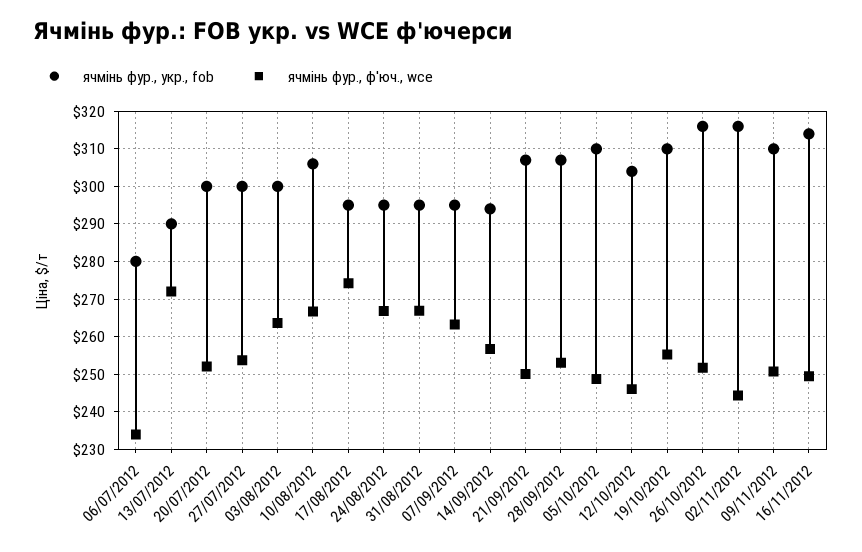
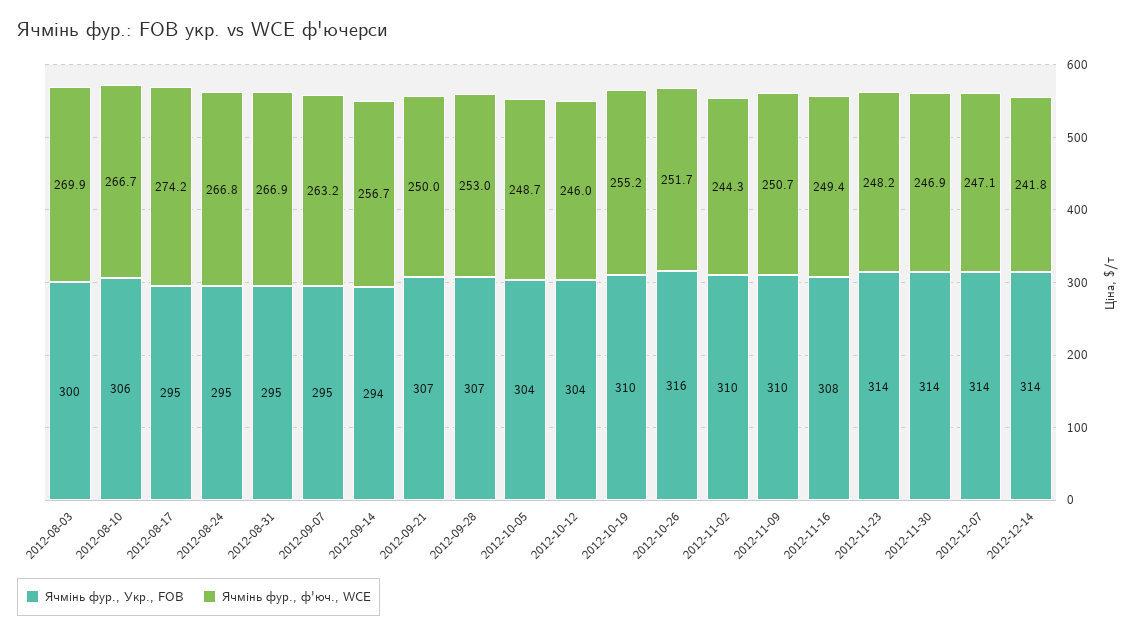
ячмінь фур., укр., fob, 06/07/2012: 280 -> none
ячмінь фур., ф'юч., wce, 06/07/2012: 234 -> none
ячмінь фур., укр., fob, 13/07/2012: 290 -> none
ячмінь фур., ф'юч., wce, 13/07/2012: 272 -> none
ячмінь фур., укр., fob, 20/07/2012: 300 -> none
ячмінь фур., ф'юч., wce, 20/07/2012: 252 -> none
ячмінь фур., укр., fob, 27/07/2012: 300 -> none
ячмінь фур., ф'юч., wce, 27/07/2012: 254 -> none
ячмінь фур., ф'юч., wce, 03/08/2012: 264 -> 269.9
ячмінь фур., укр., fob, 05/10/2012: 310 -> 304
ячмінь фур., укр., fob, 02/11/2012: 316 -> 310
ячмінь фур., укр., fob, 16/11/2012: 314 -> 308
ячмінь фур., укр., fob, 2012-11-23: none -> 314
ячмінь фур., ф'юч., wce, 2012-11-23: none -> 248.2
ячмінь фур., укр., fob, 2012-11-30: none -> 314
ячмінь фур., ф'юч., wce, 2012-11-30: none -> 246.9
ячмінь фур., укр., fob, 2012-12-07: none -> 314
ячмінь фур., ф'юч., wce, 2012-12-07: none -> 247.1
ячмінь фур., укр., fob, 2012-12-14: none -> 314
ячмінь фур., ф'юч., wce, 2012-12-14: none -> 241.8

